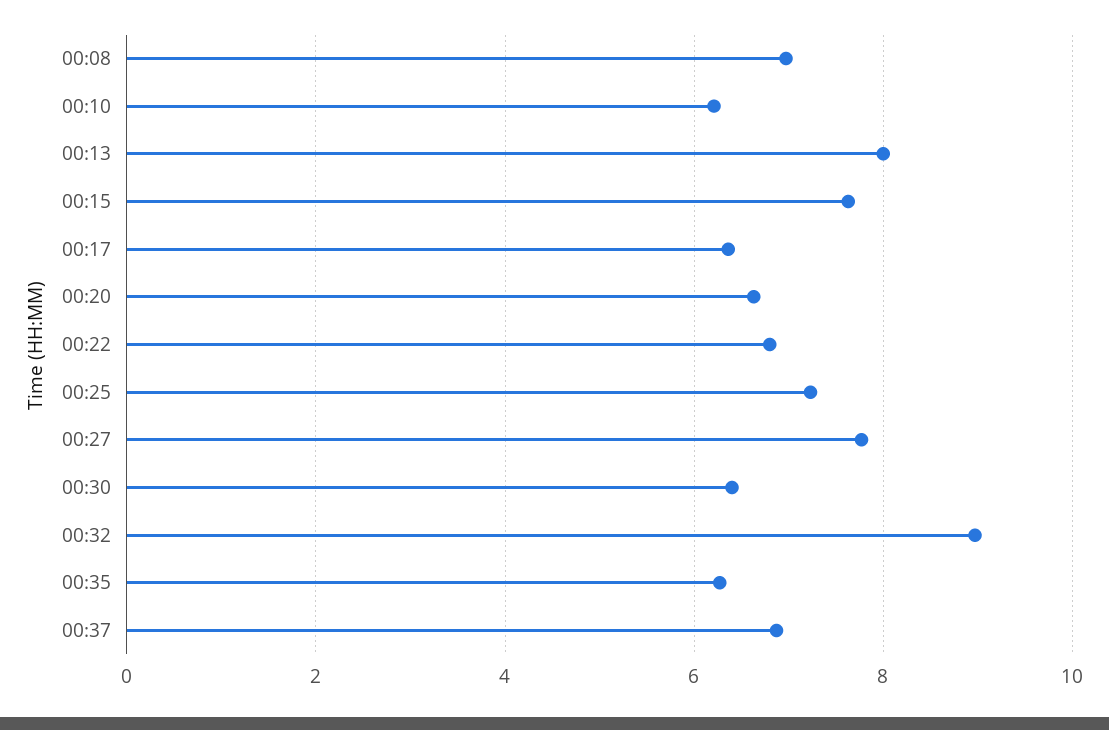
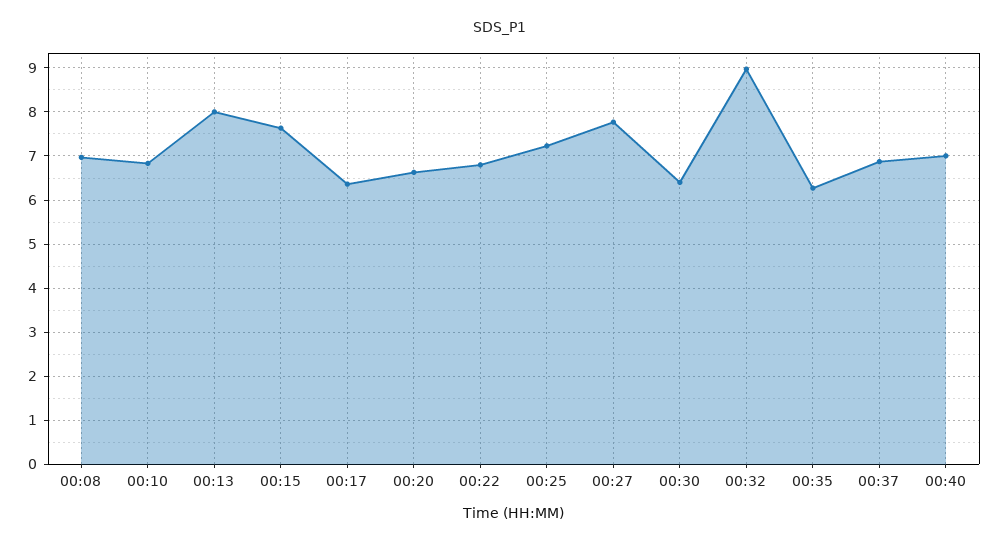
00:10: 6.2 -> 6.8
00:40: none -> 7

